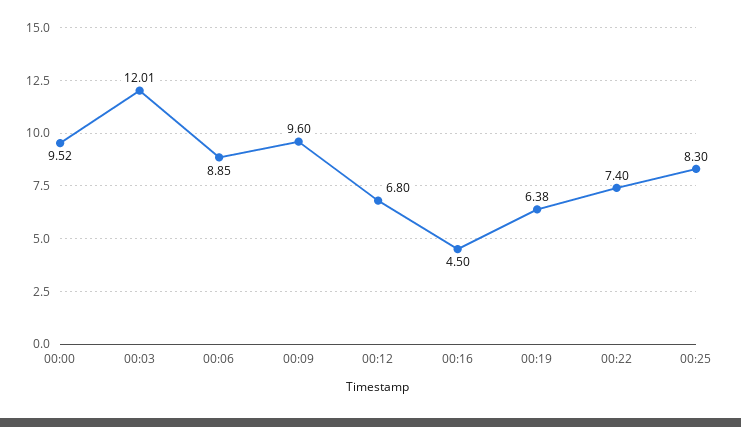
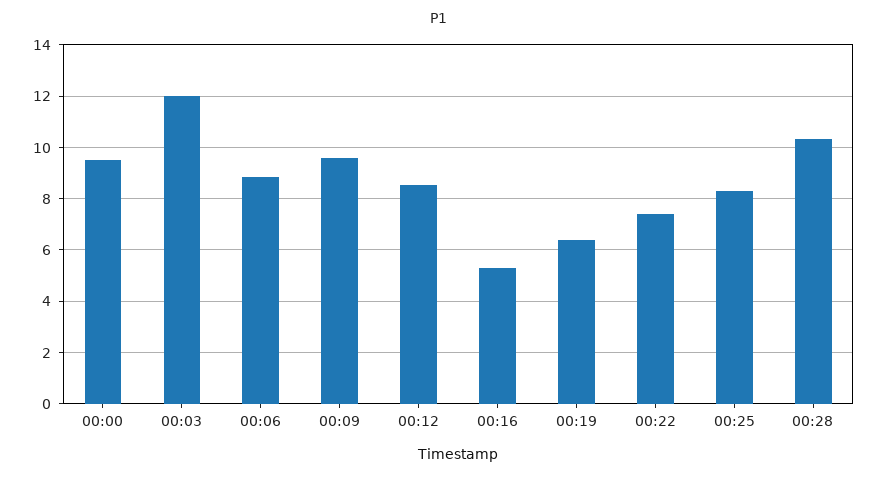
00:12: 6.8 -> 8.5
00:16: 4.5 -> 5.25
00:28: none -> 10.25

